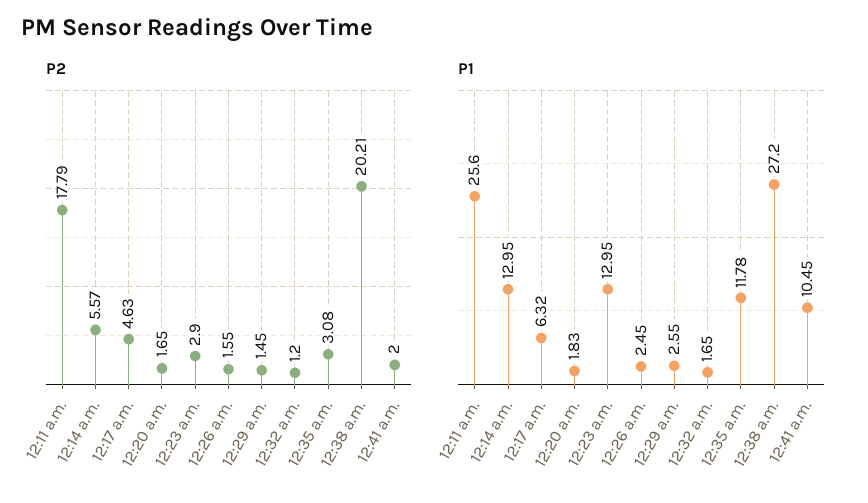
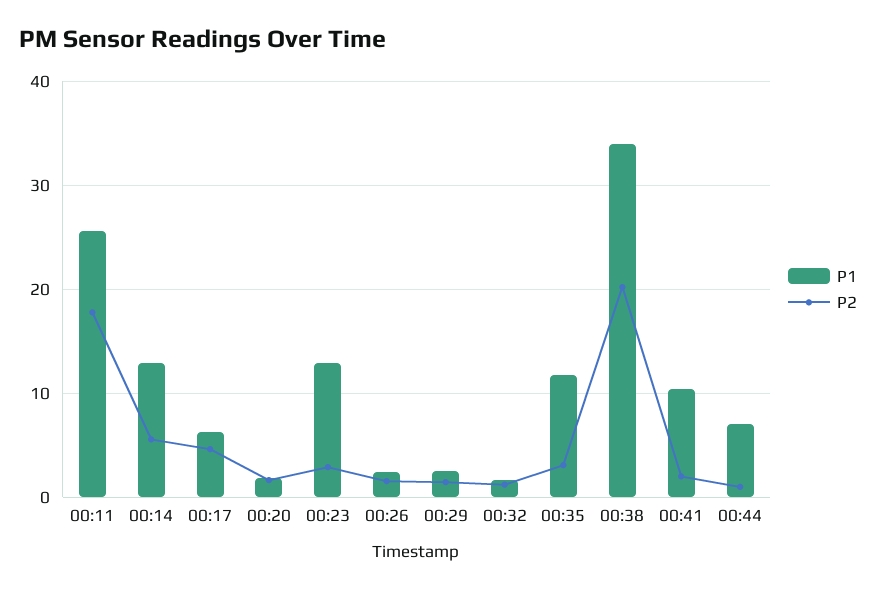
P1, 12:38 a.m.: 27.2 -> 34
P1, 00:44: none -> 7
P2, 00:44: none -> 1

